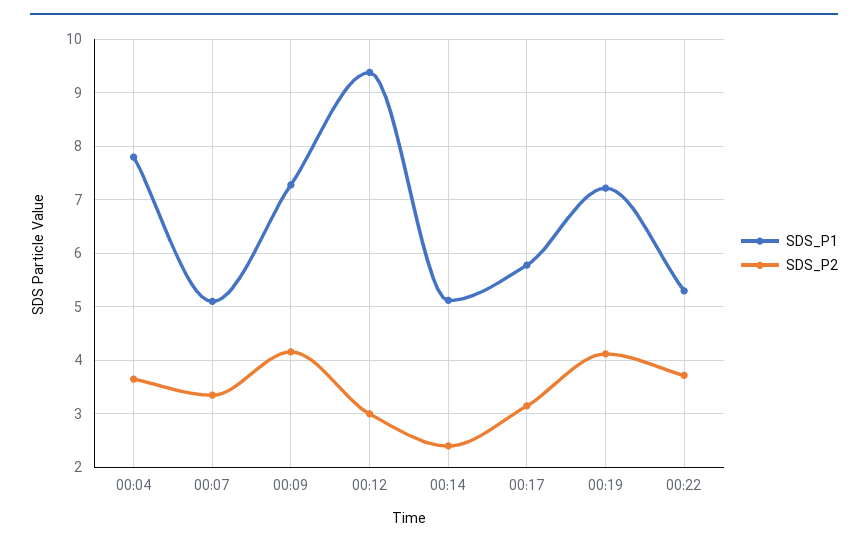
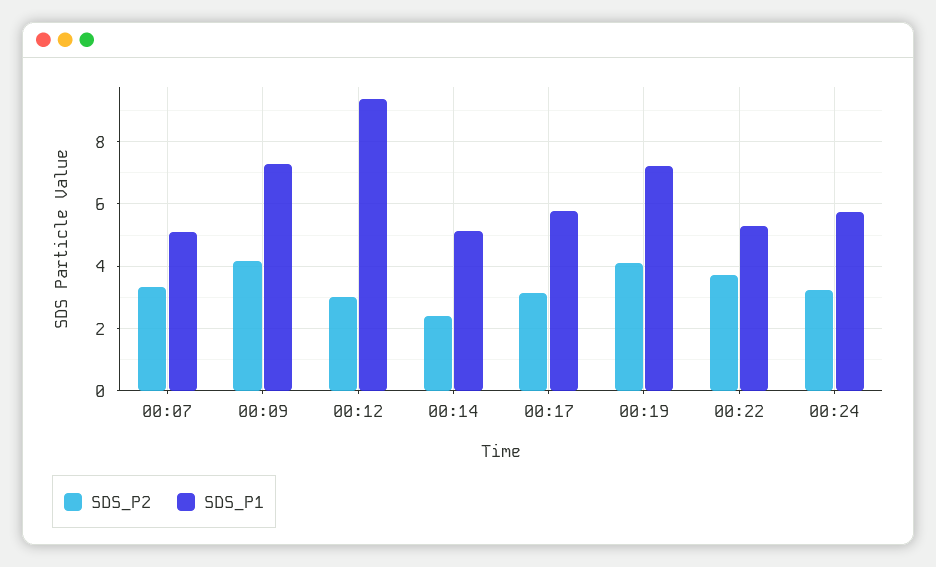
SDS_P1, 00:04: 7.8 -> none
SDS_P2, 00:04: 3.6 -> none
SDS_P2, 00:24: none -> 3.2
SDS_P1, 00:24: none -> 5.8

